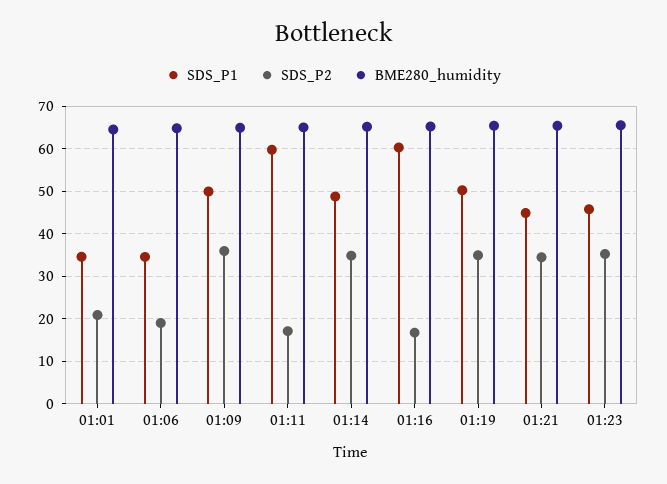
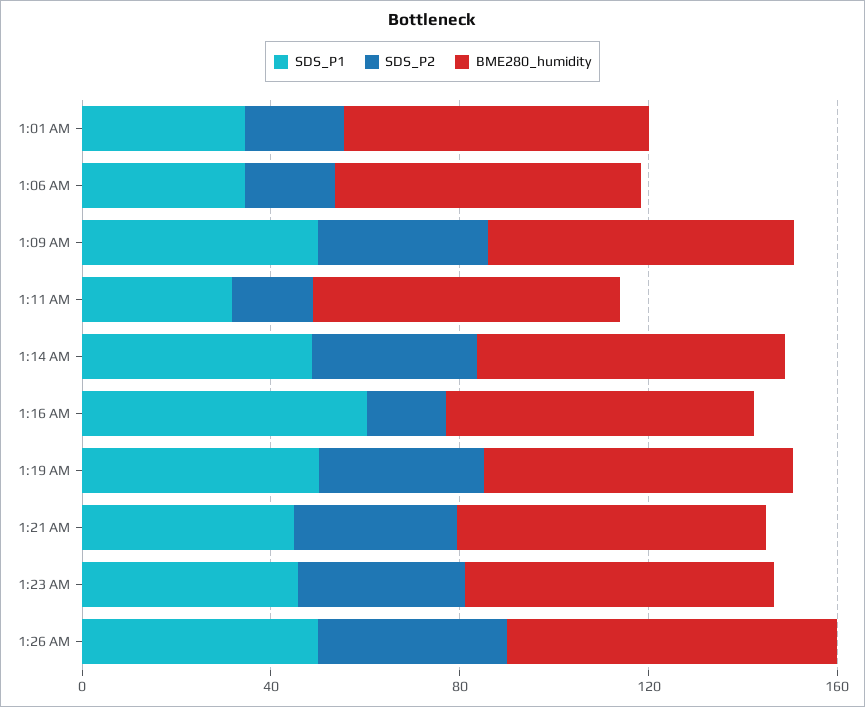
SDS_P1, 01:11: 60 -> 30
SDS_P1, 1:26 AM: none -> 50
SDS_P2, 1:26 AM: none -> 40
BME280_humidity, 1:26 AM: none -> 70

